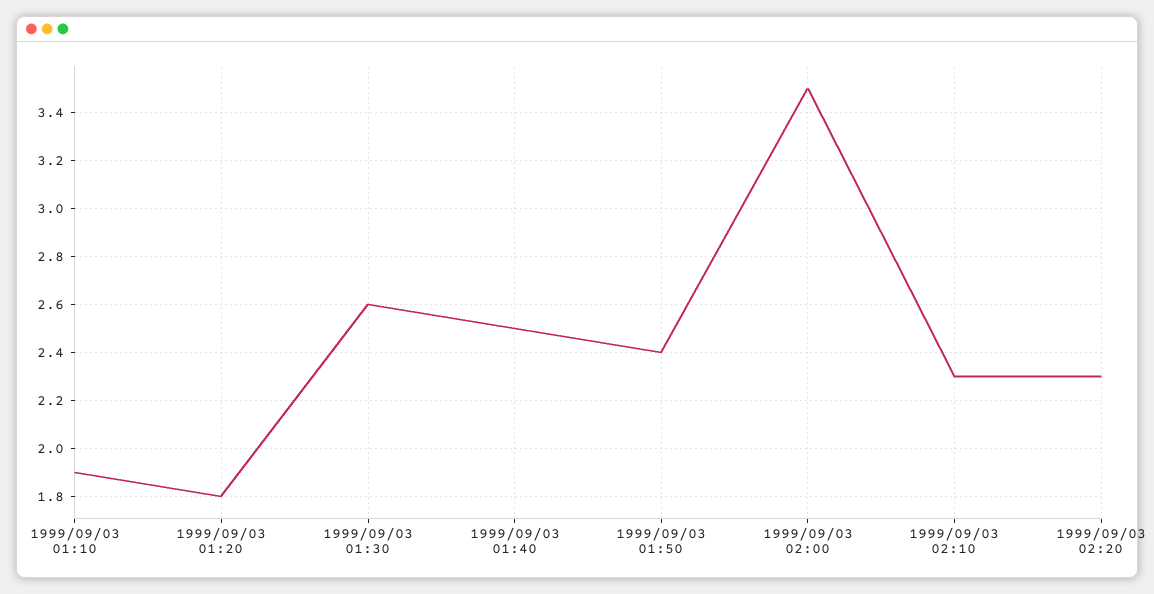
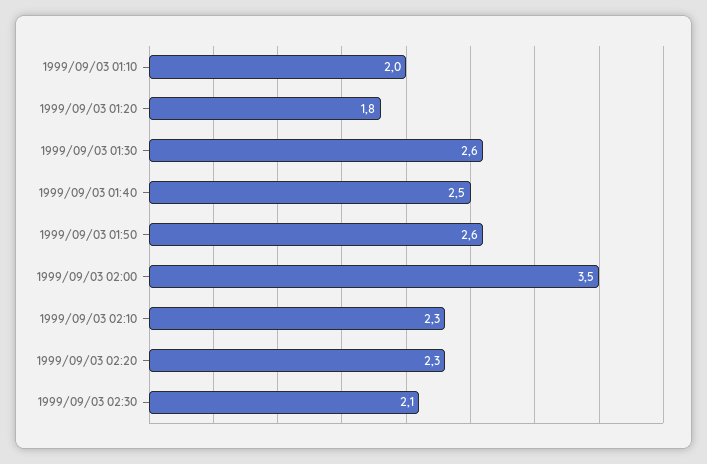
1999/09/03 01:10: 1.9 -> 2
1999/09/03 01:50: 2.4 -> 2.6
1999/09/03 02:30: none -> 2.1

